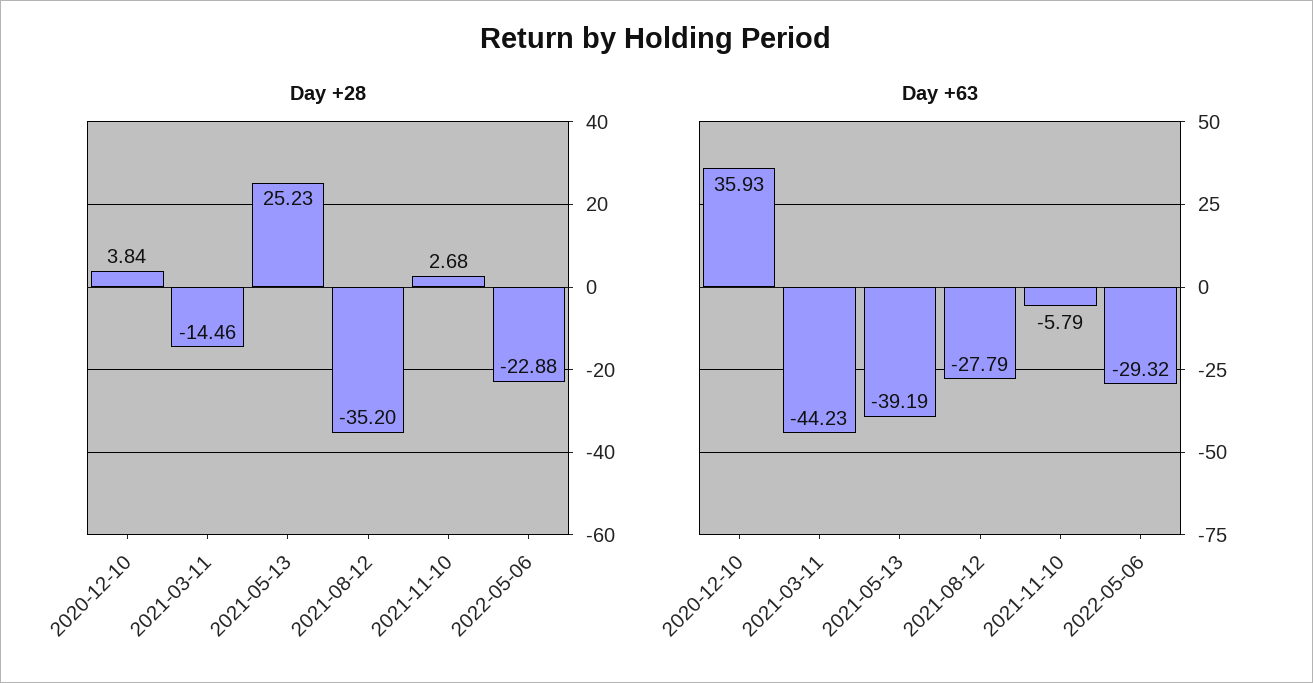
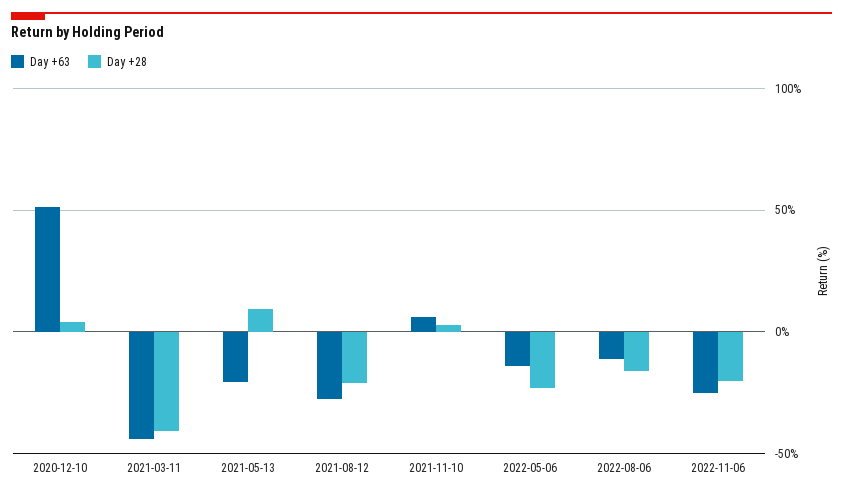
Day +28, 2021-03-11: -14.46 -> -40
Day +28, 2021-05-13: 25.23 -> 10
Day +28, 2021-08-12: -35.2 -> -20
Day +63, 2020-12-10: 35.93 -> 50
Day +63, 2021-05-13: -39.19 -> -20
Day +63, 2021-11-10: -5.79 -> 5
Day +63, 2022-05-06: -29.32 -> -15
Day +63, 2022-08-06: none -> -10
Day +28, 2022-08-06: none -> -15
Day +63, 2022-11-06: none -> -25
Day +28, 2022-11-06: none -> -20

